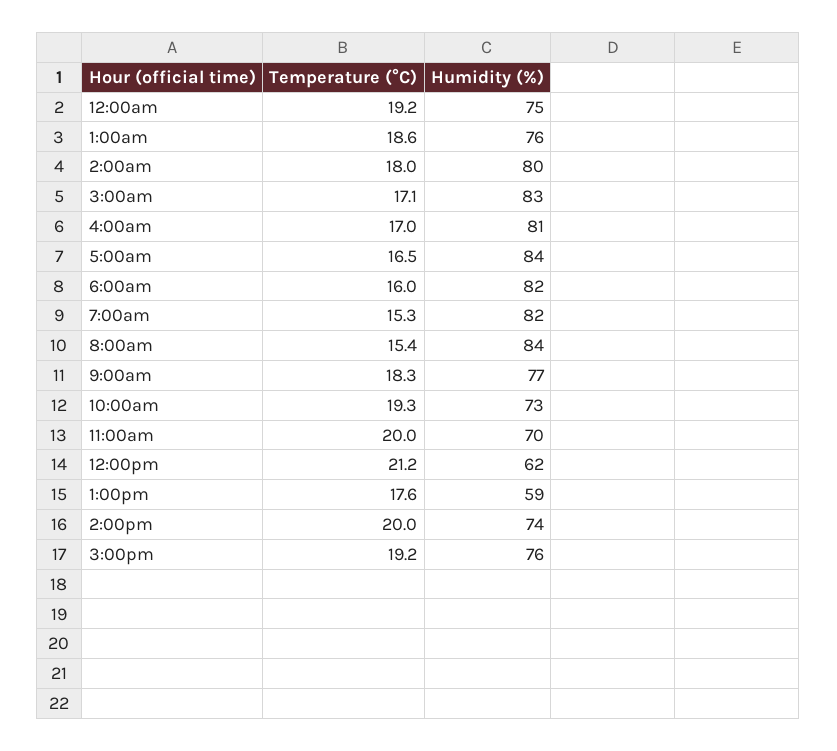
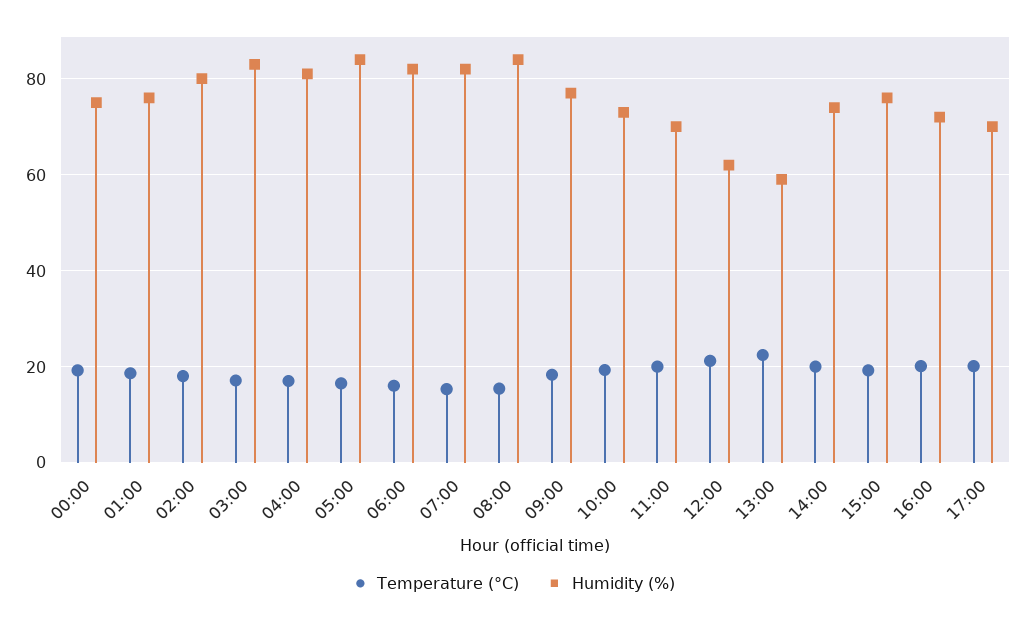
Temperature (°C), 1:00pm: 17.6 -> 22
Temperature (°C), 16:00: none -> 20
Humidity (%), 16:00: none -> 72
Temperature (°C), 17:00: none -> 20
Humidity (%), 17:00: none -> 70

